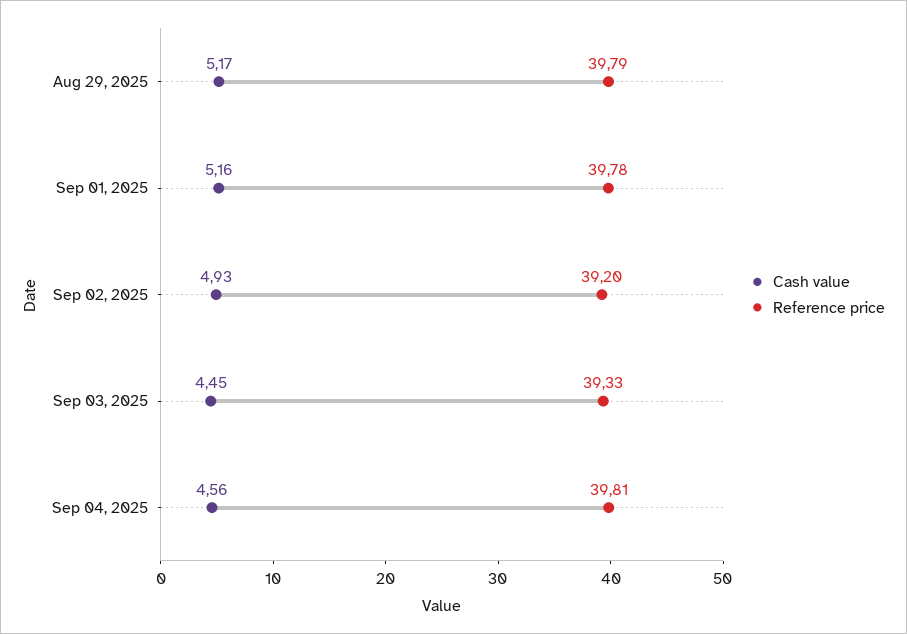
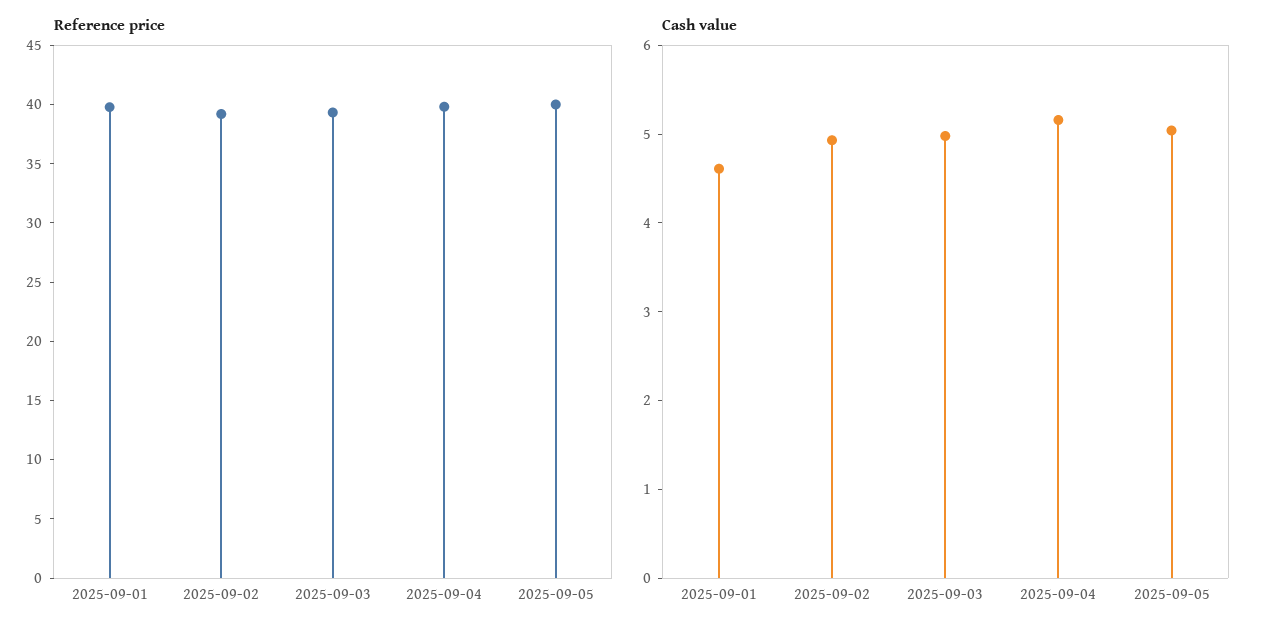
Cash value, Aug 29, 2025: 5.17 -> none
Reference price, Aug 29, 2025: 39.79 -> none
Cash value, Sep 01, 2025: 5.16 -> 4.6
Cash value, Sep 03, 2025: 4.45 -> 5
Cash value, Sep 04, 2025: 4.56 -> 5.2
Reference price, 2025-09-05: none -> 40
Cash value, 2025-09-05: none -> 5

